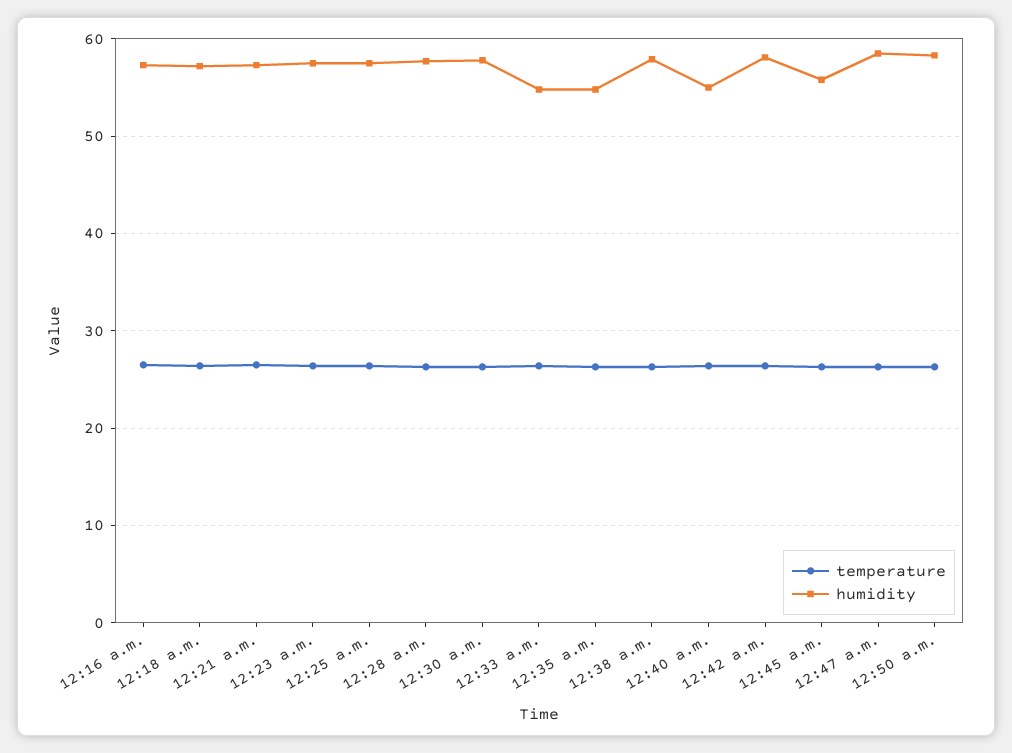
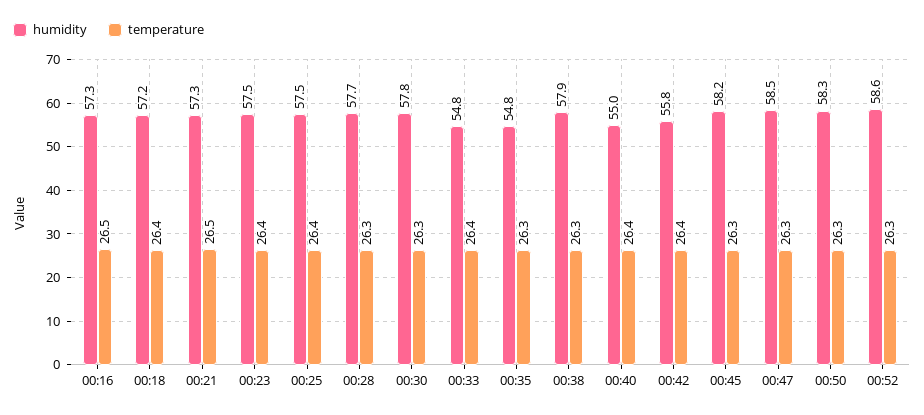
humidity, 12:42 a.m.: 58 -> 55.8
humidity, 12:45 a.m.: 56 -> 58.2
humidity, 00:52: none -> 58.6
temperature, 00:52: none -> 26.3

